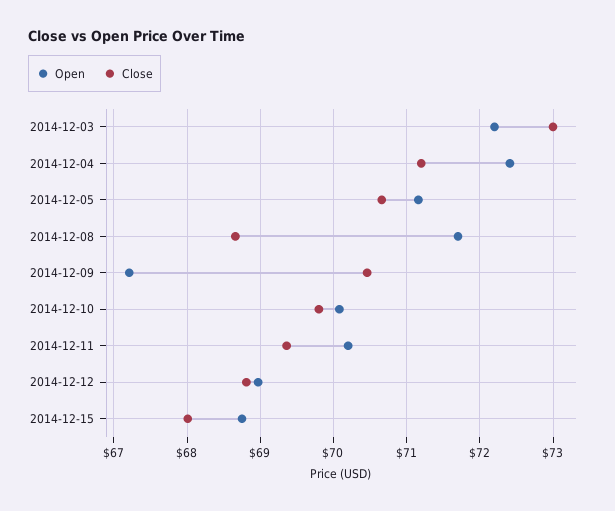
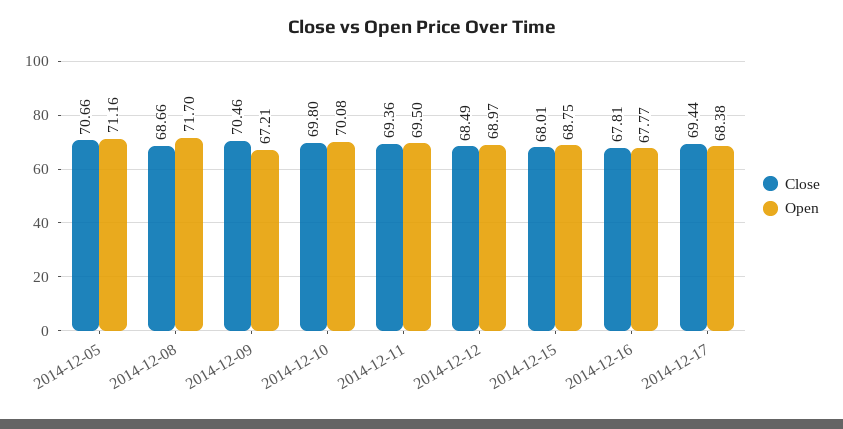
Open, 2014-12-03: 72.2 -> none
Close, 2014-12-03: 73 -> none
Open, 2014-12-04: 72.4 -> none
Close, 2014-12-04: 71.2 -> none
Open, 2014-12-11: 70.2 -> 69.5
Close, 2014-12-12: 68.8 -> 68.49
Close, 2014-12-16: none -> 67.81
Open, 2014-12-16: none -> 67.77
Close, 2014-12-17: none -> 69.44
Open, 2014-12-17: none -> 68.38

